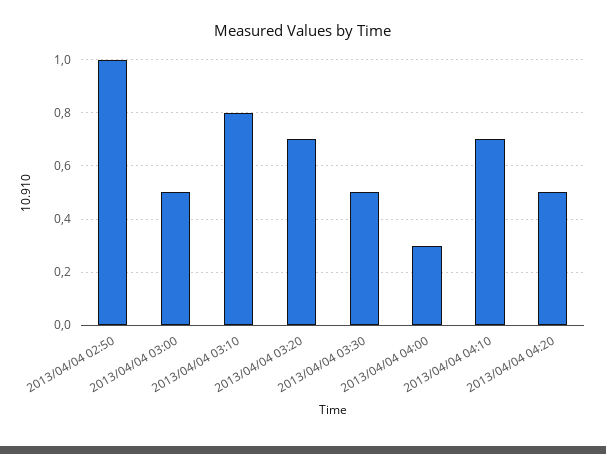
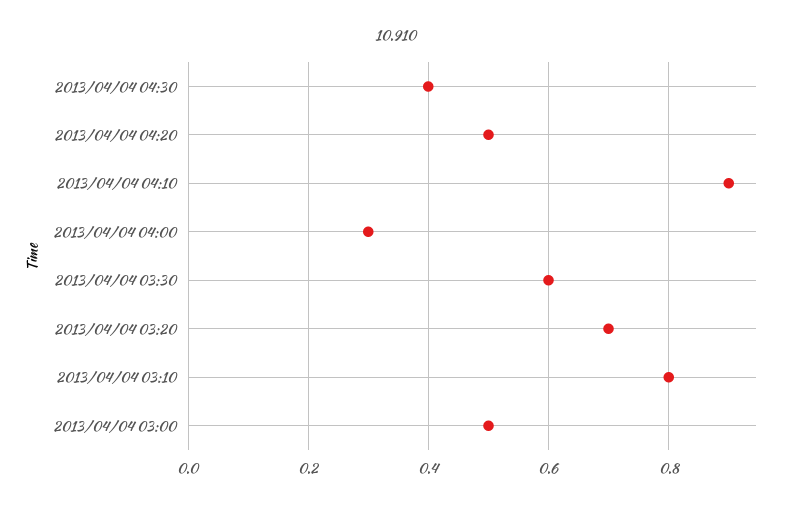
2013/04/04 02:50: 1 -> none
2013/04/04 03:30: 0.5 -> 0.6
2013/04/04 04:10: 0.7 -> 0.9
2013/04/04 04:30: none -> 0.4

